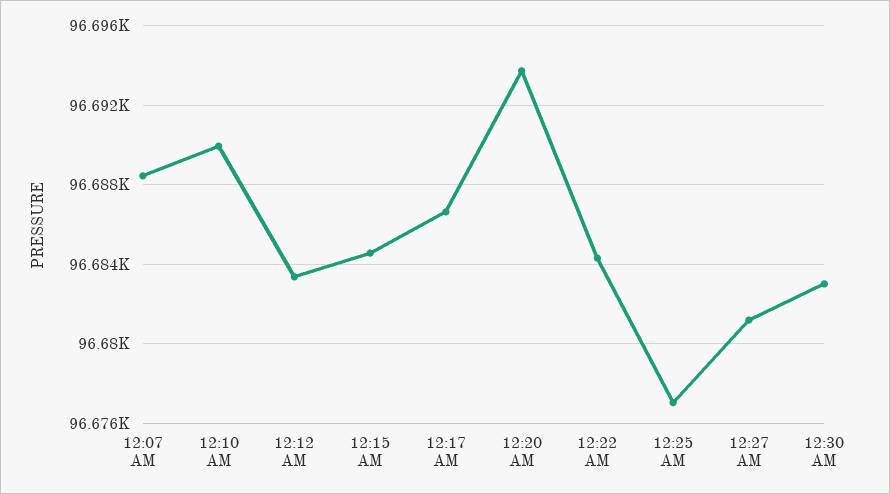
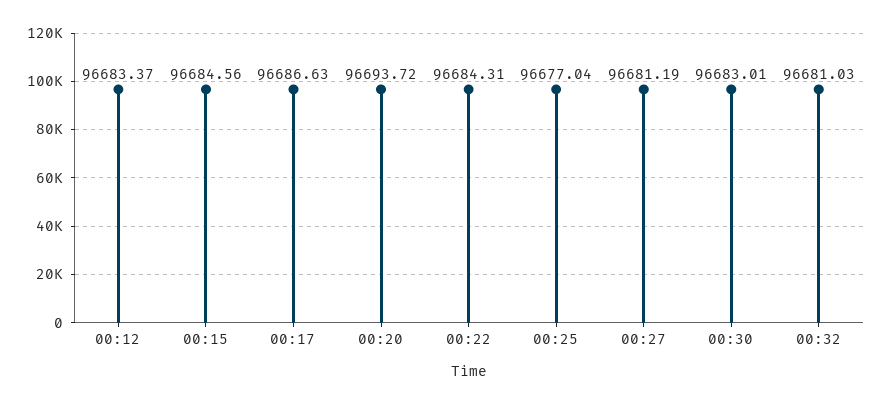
12:07 AM: 96688.5 -> none
12:10 AM: 96690 -> none
00:32: none -> 96681.03

